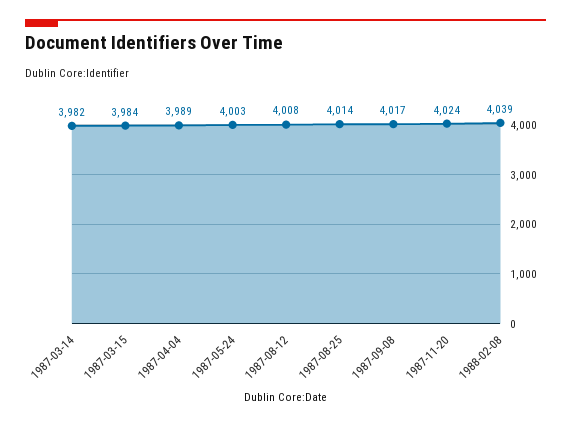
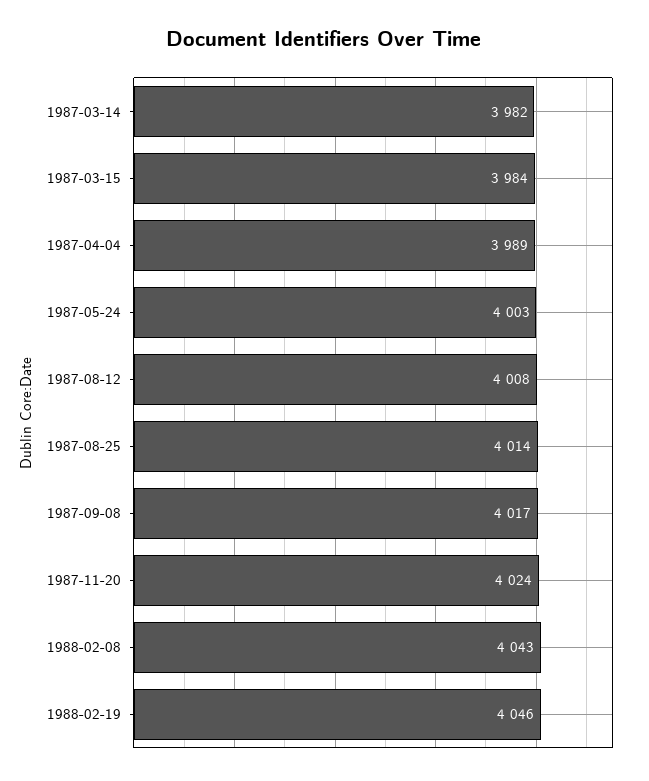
1988-02-08: 4039 -> 4043
1988-02-19: none -> 4046

